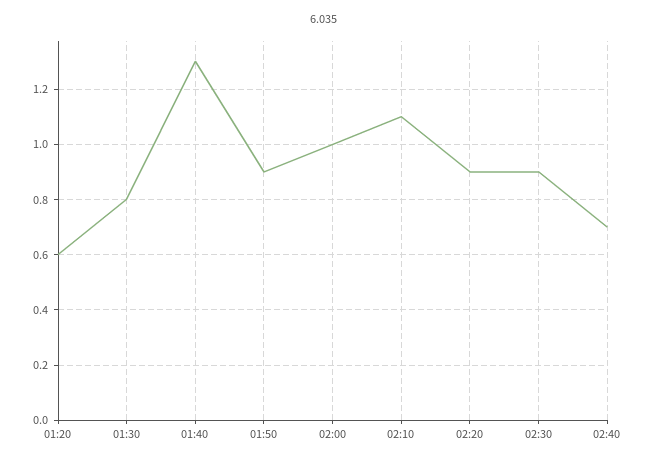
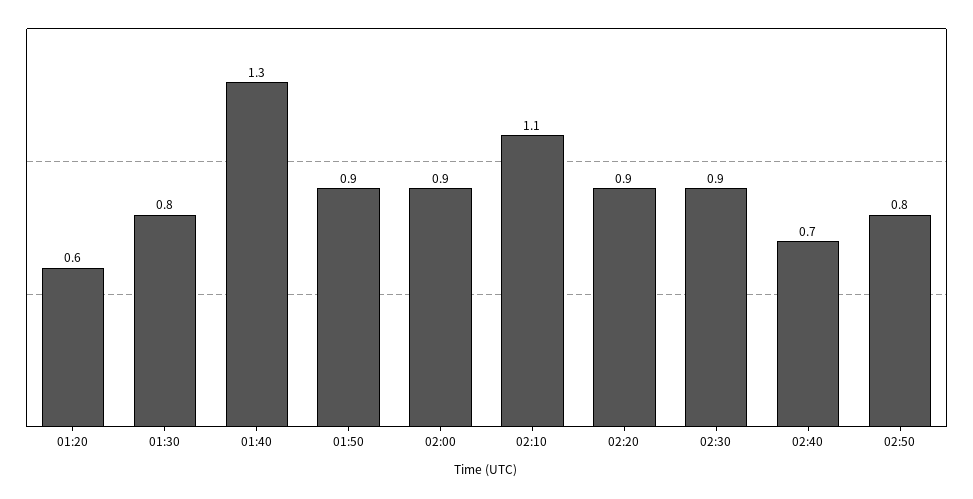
02:00: 1 -> 0.9
02:50: none -> 0.8

